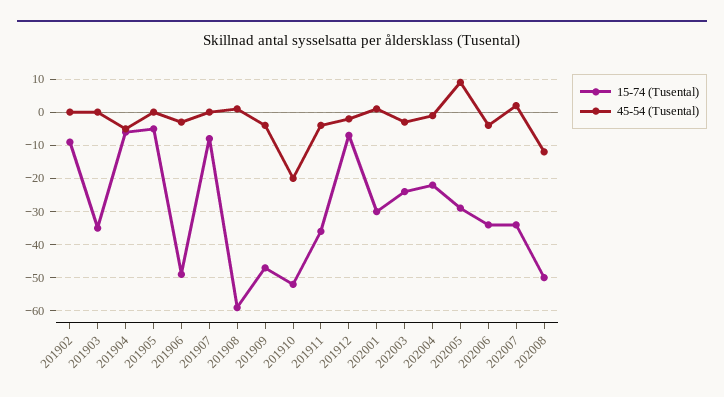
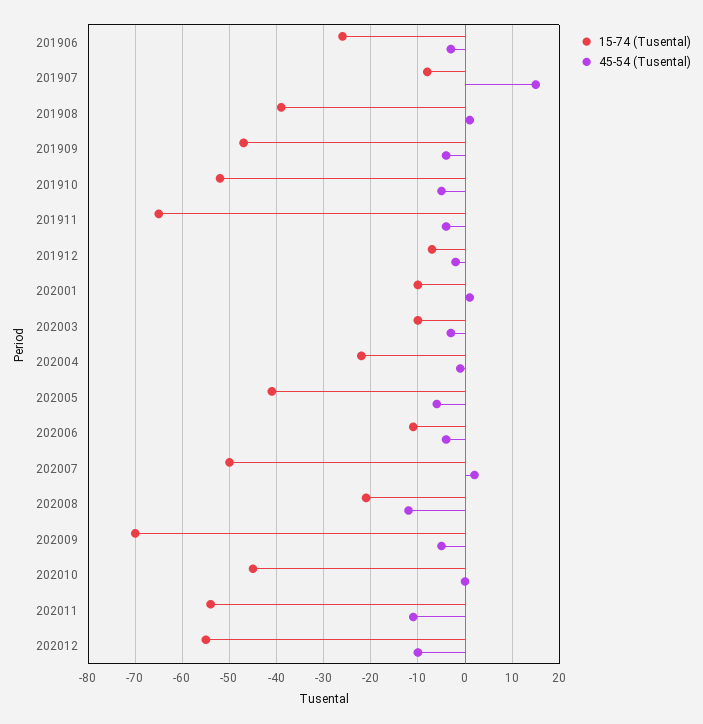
15-74 (Tusental), 201902: -10 -> none
45-54 (Tusental), 201902: 0 -> none
15-74 (Tusental), 201903: -35 -> none
45-54 (Tusental), 201903: 0 -> none
15-74 (Tusental), 201904: -5 -> none
45-54 (Tusental), 201904: -5 -> none
15-74 (Tusental), 201905: -5 -> none
45-54 (Tusental), 201905: 0 -> none
15-74 (Tusental), 201906: -50 -> -25
45-54 (Tusental), 201907: 0 -> 15
15-74 (Tusental), 201908: -60 -> -40
45-54 (Tusental), 201910: -20 -> -5
15-74 (Tusental), 201911: -35 -> -65
15-74 (Tusental), 202001: -30 -> -10
15-74 (Tusental), 202003: -25 -> -10
15-74 (Tusental), 202005: -30 -> -40
45-54 (Tusental), 202005: 10 -> -5
15-74 (Tusental), 202006: -35 -> -10
15-74 (Tusental), 202007: -35 -> -50
15-74 (Tusental), 202008: -50 -> -20
15-74 (Tusental), 202009: none -> -70
45-54 (Tusental), 202009: none -> -5
15-74 (Tusental), 202010: none -> -45
45-54 (Tusental), 202010: none -> 0
15-74 (Tusental), 202011: none -> -55
45-54 (Tusental), 202011: none -> -10
15-74 (Tusental), 202012: none -> -55
45-54 (Tusental), 202012: none -> -10

